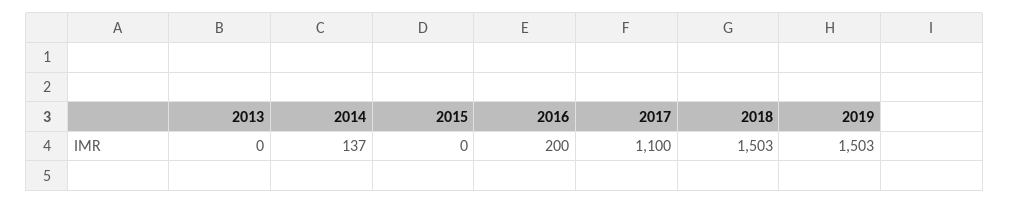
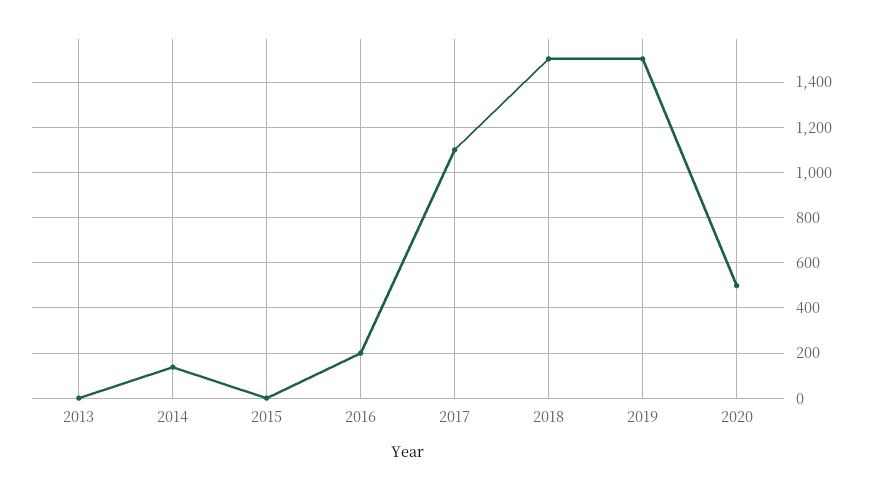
2020: none -> 500

